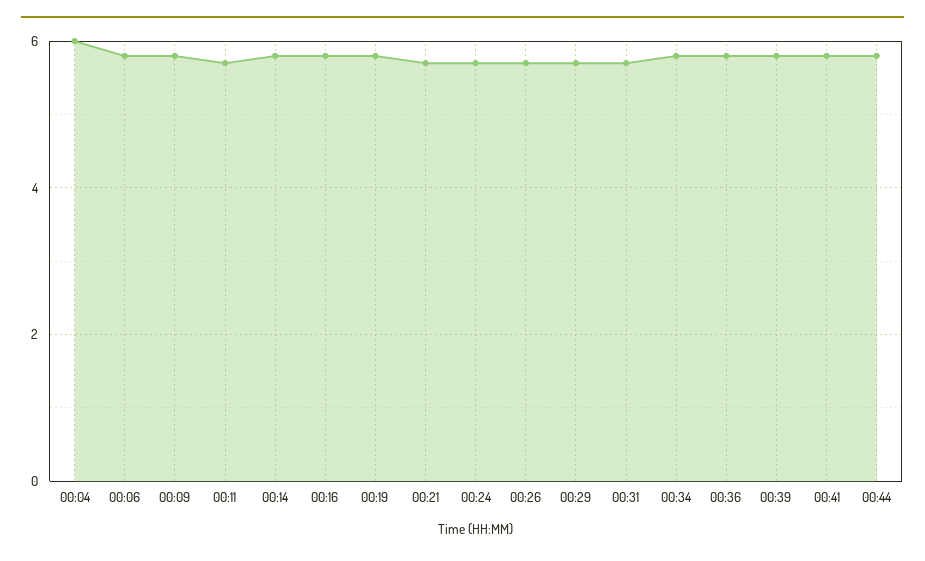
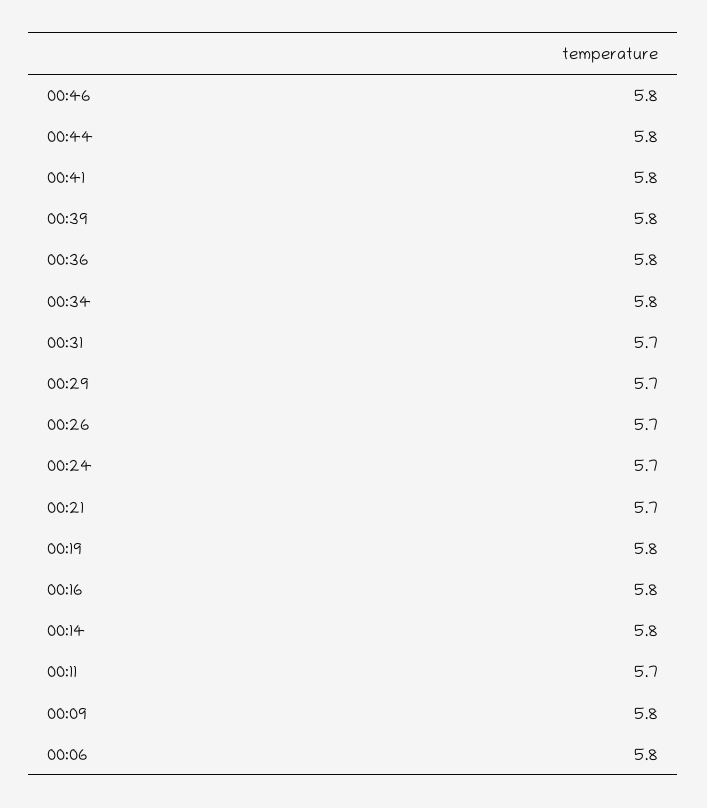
00:04: 6 -> none
00:46: none -> 5.8

